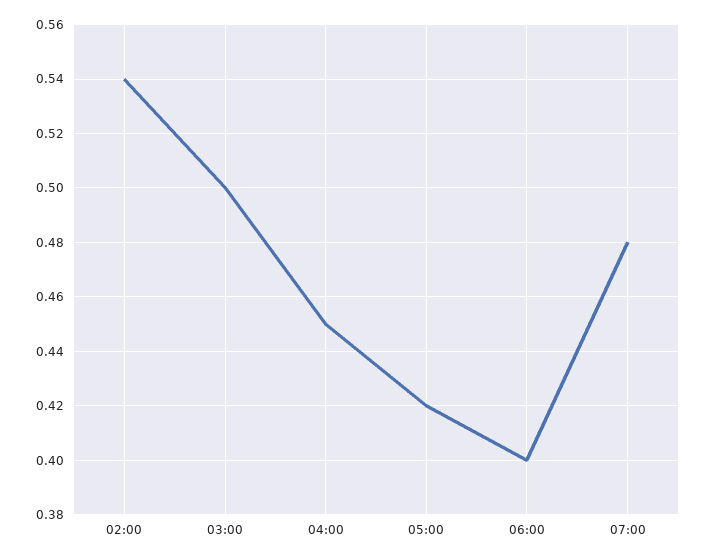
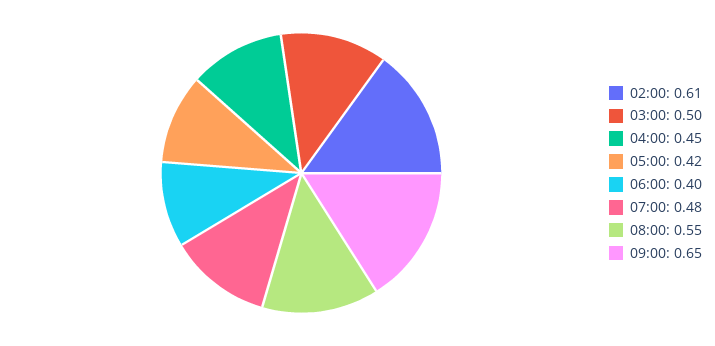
02:00: 0.54 -> 0.61
08:00: none -> 0.55
09:00: none -> 0.65

